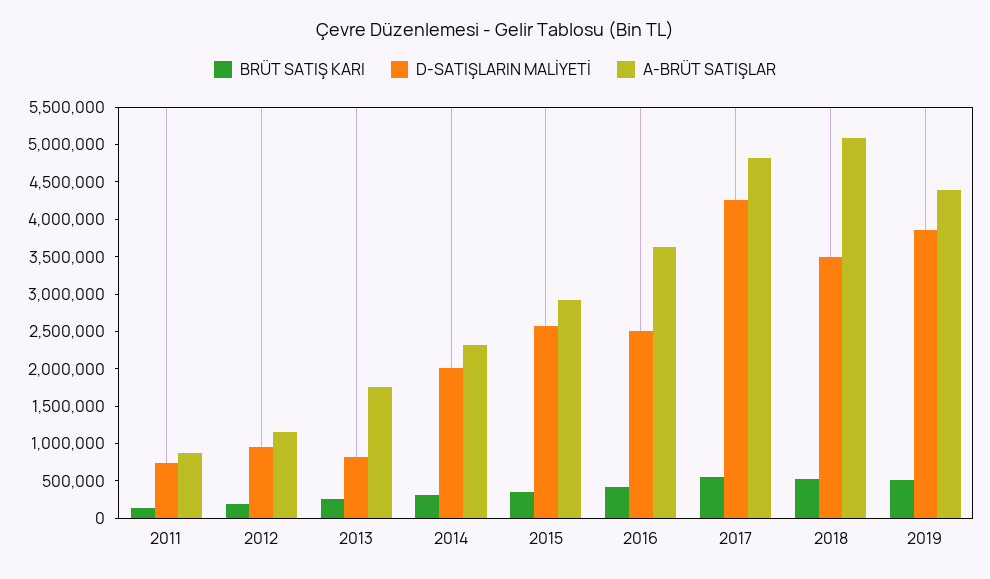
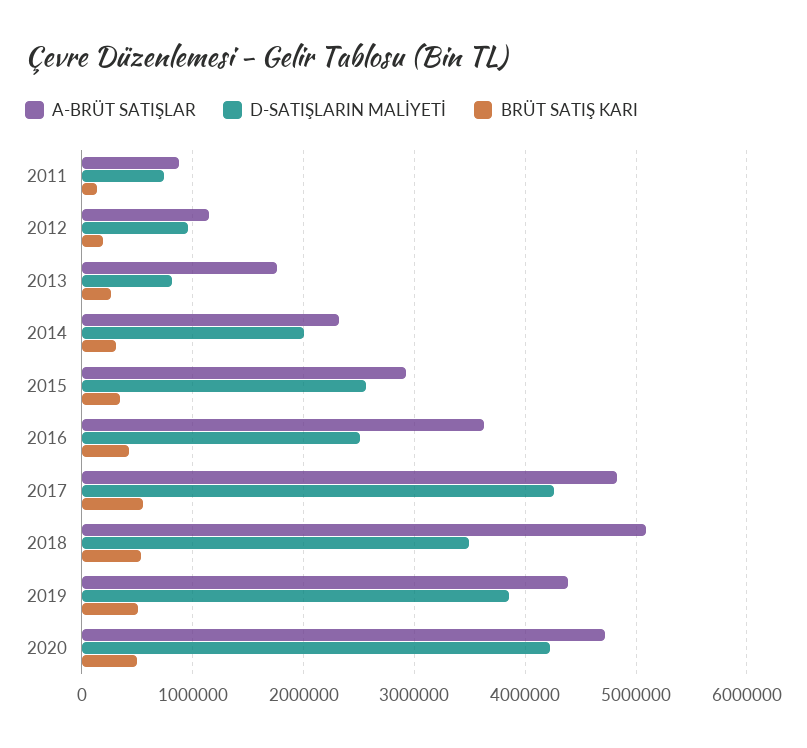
A-BRÜT SATIŞLAR, 2020: none -> 4700000
D-SATIŞLARIN MALİYETİ, 2020: none -> 4200000
BRÜT SATIŞ KARI, 2020: none -> 500000

